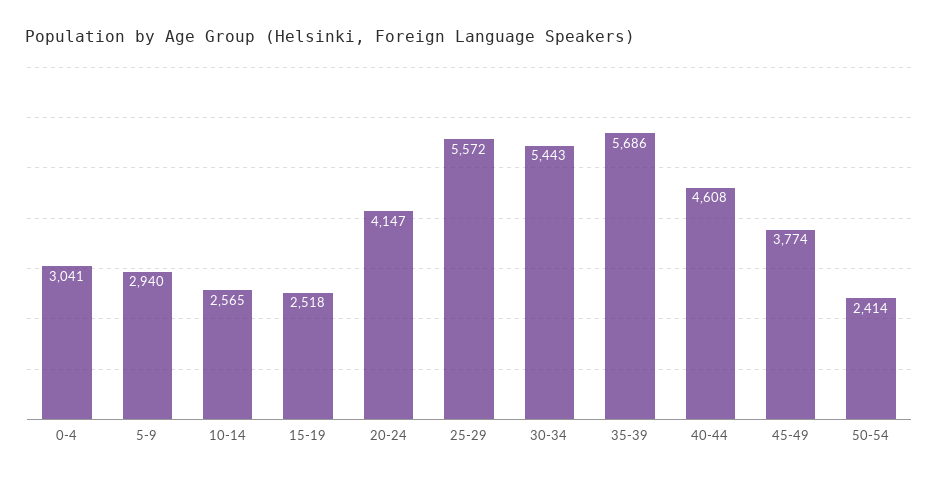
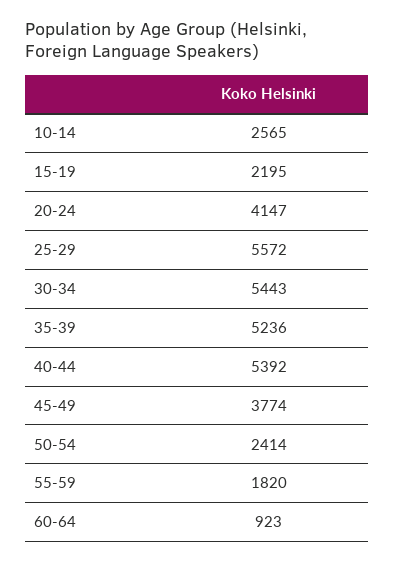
0-4: 3041 -> none
5-9: 2940 -> none
15-19: 2518 -> 2195
35-39: 5686 -> 5236
40-44: 4608 -> 5392
55-59: none -> 1820
60-64: none -> 923

